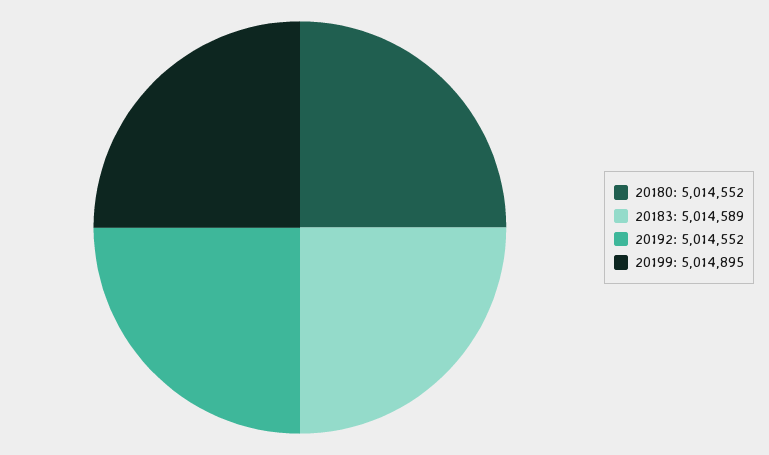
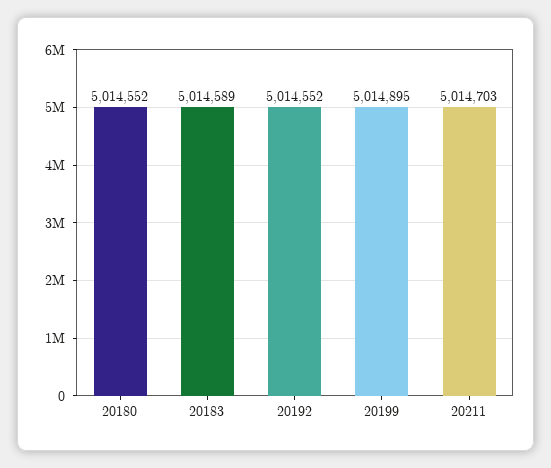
20211: none -> 5014703

